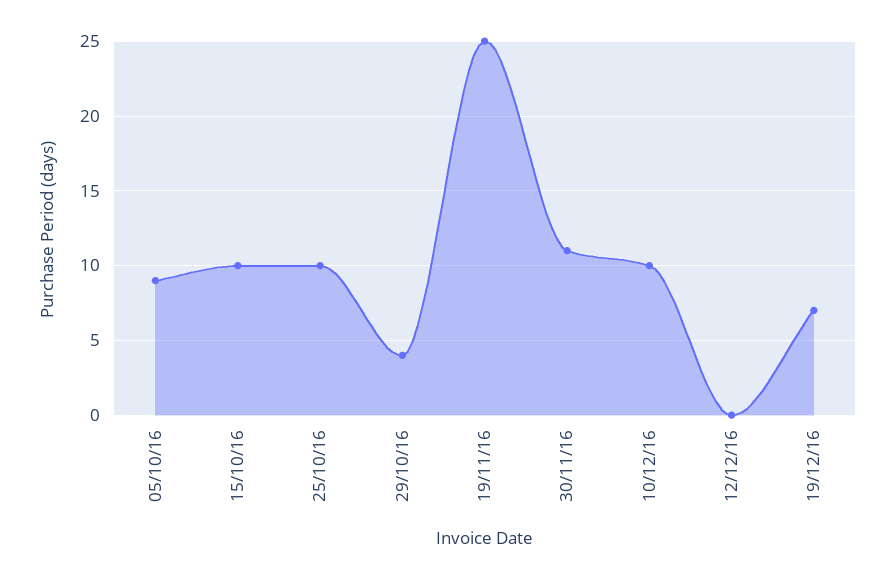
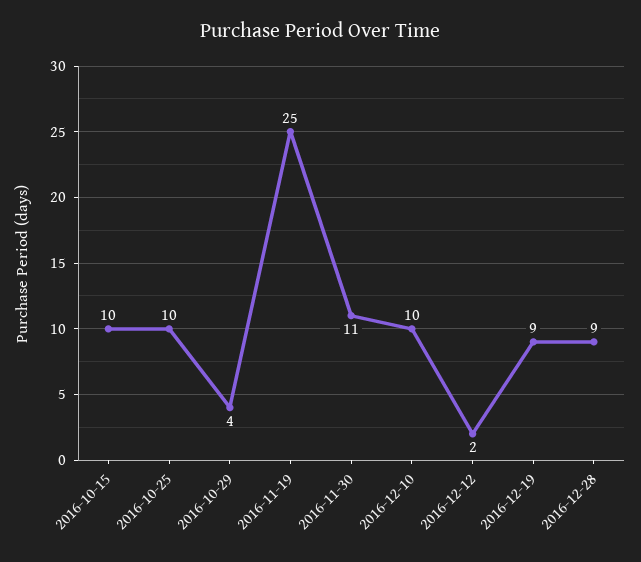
05/10/16: 9 -> none
12/12/16: 0 -> 2
19/12/16: 7 -> 9
2016-12-28: none -> 9

